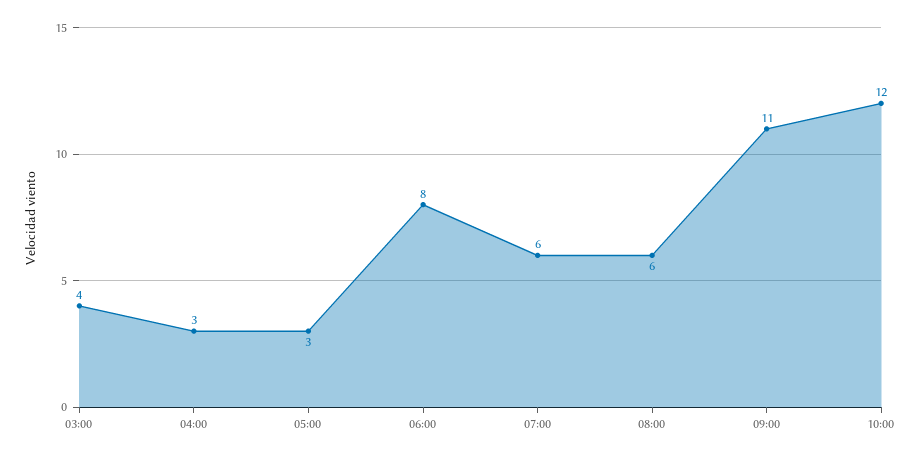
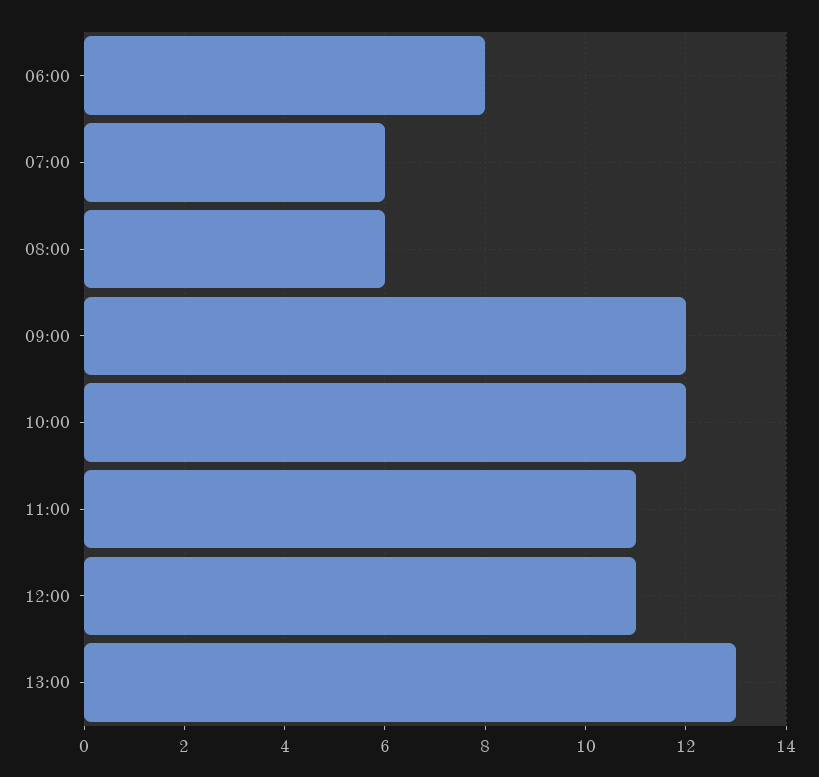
03:00: 4 -> none
04:00: 3 -> none
05:00: 3 -> none
09:00: 11 -> 12
11:00: none -> 11
12:00: none -> 11
13:00: none -> 13

